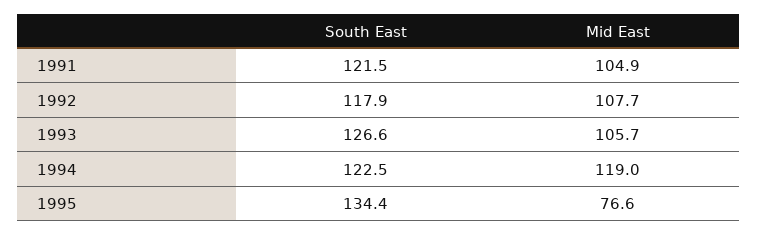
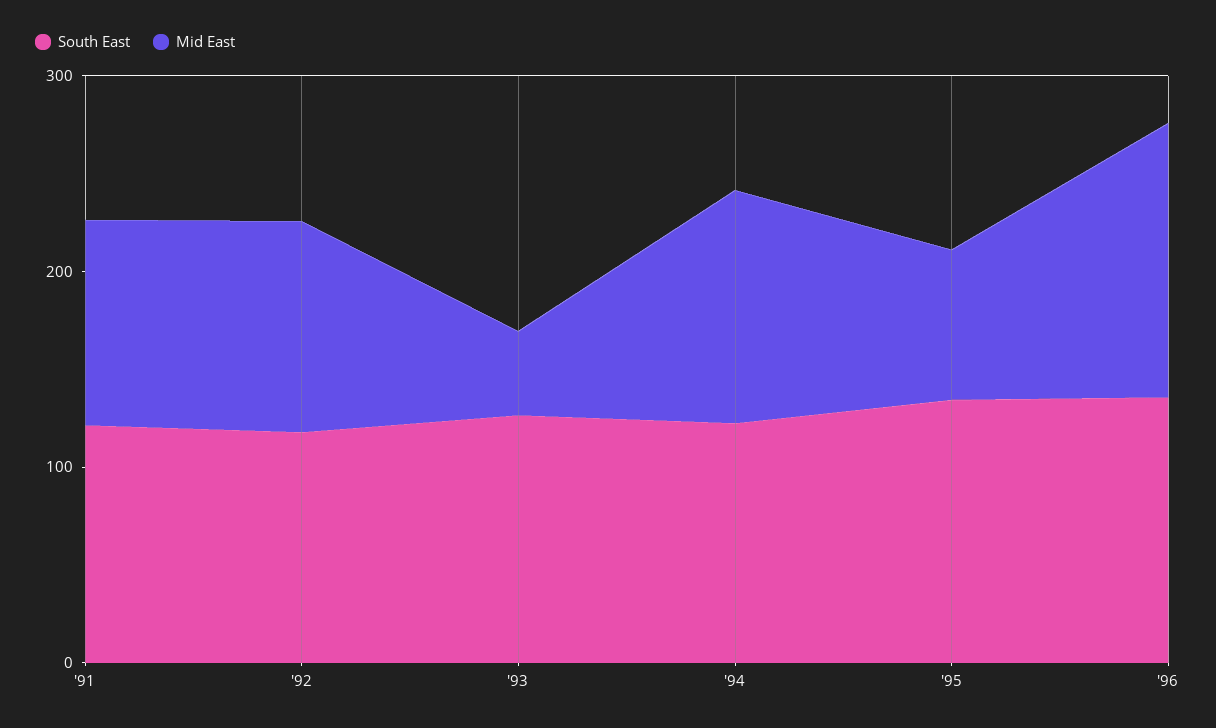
Mid East, 1993: 105.7 -> 40
South East, '96: none -> 140
Mid East, '96: none -> 140

